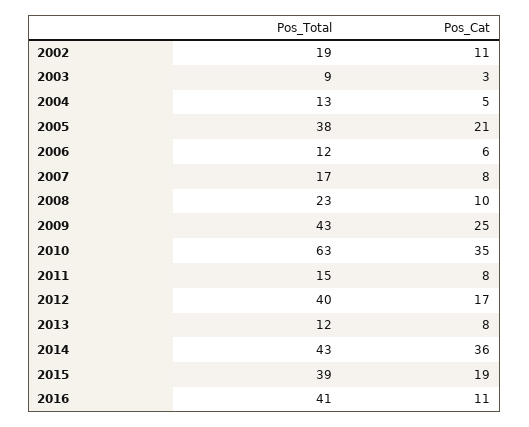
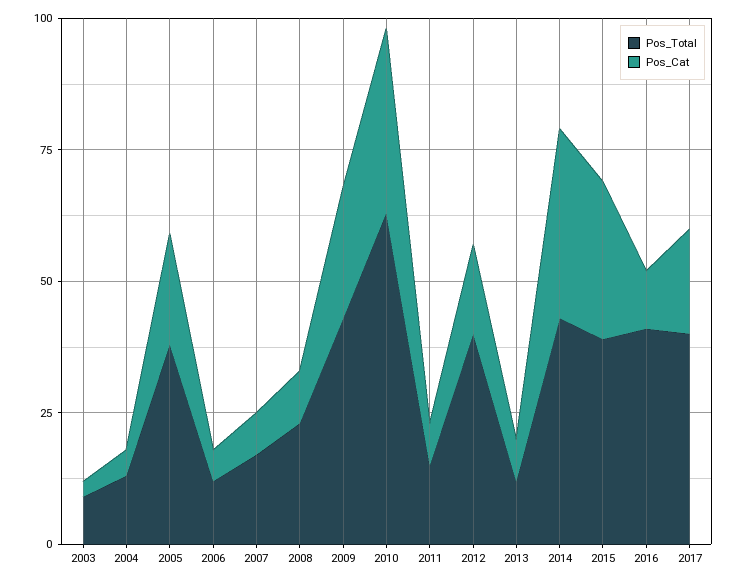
Pos_Total, 2002: 19 -> none
Pos_Cat, 2002: 11 -> none
Pos_Cat, 2015: 19 -> 30
Pos_Total, 2017: none -> 40
Pos_Cat, 2017: none -> 20

